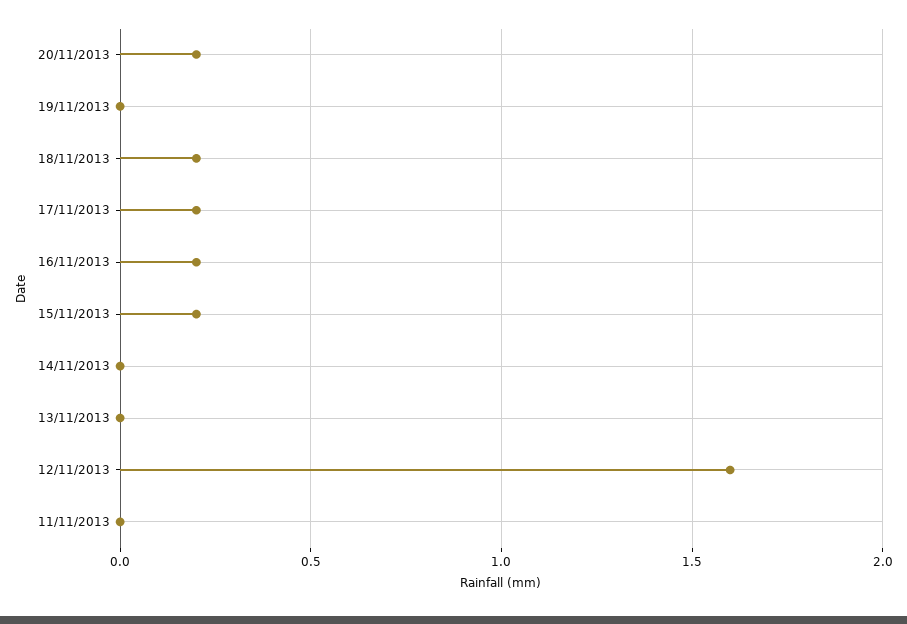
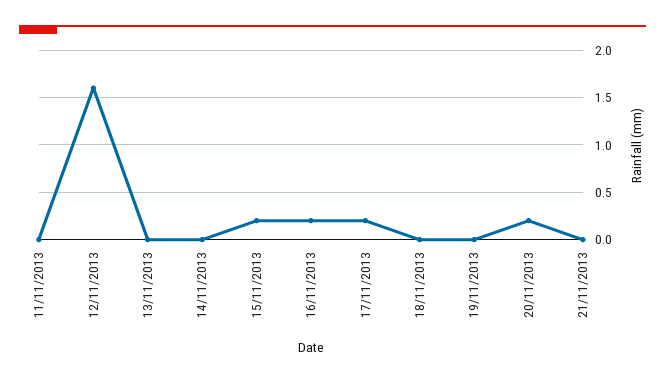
18/11/2013: 0.2 -> 0
21/11/2013: none -> 0

